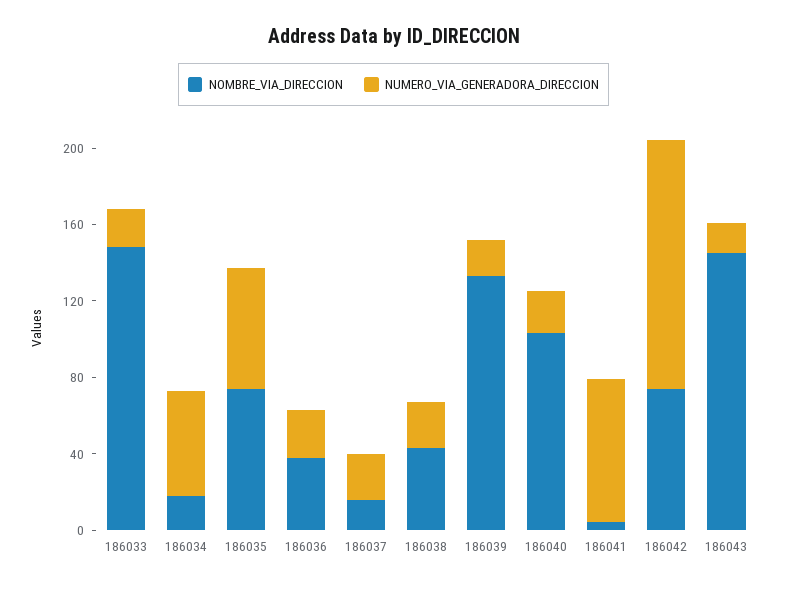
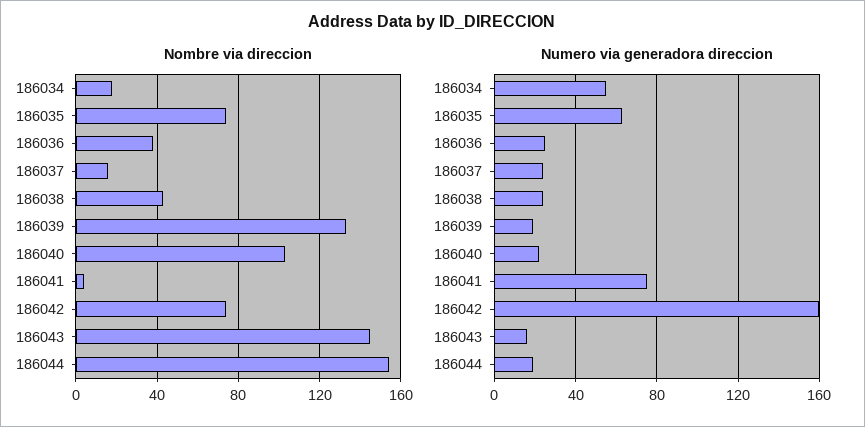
NOMBRE_VIA_DIRECCION, 186033: 150 -> none
NUMERO_VIA_GENERADORA_DIRECCION, 186033: 20 -> none
NUMERO_VIA_GENERADORA_DIRECCION, 186042: 130 -> 160
NOMBRE_VIA_DIRECCION, 186044: none -> 155
NUMERO_VIA_GENERADORA_DIRECCION, 186044: none -> 20

